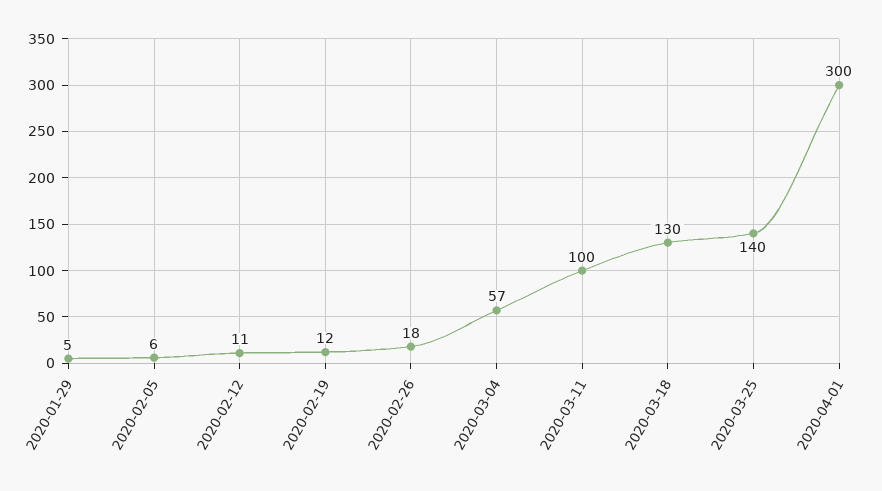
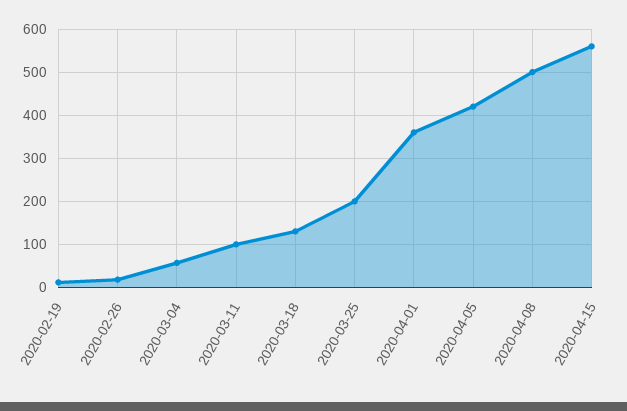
2020-01-29: 5 -> none
2020-02-05: 6 -> none
2020-02-12: 11 -> none
2020-03-25: 140 -> 200
2020-04-01: 300 -> 360
2020-04-05: none -> 420
2020-04-08: none -> 500
2020-04-15: none -> 560

